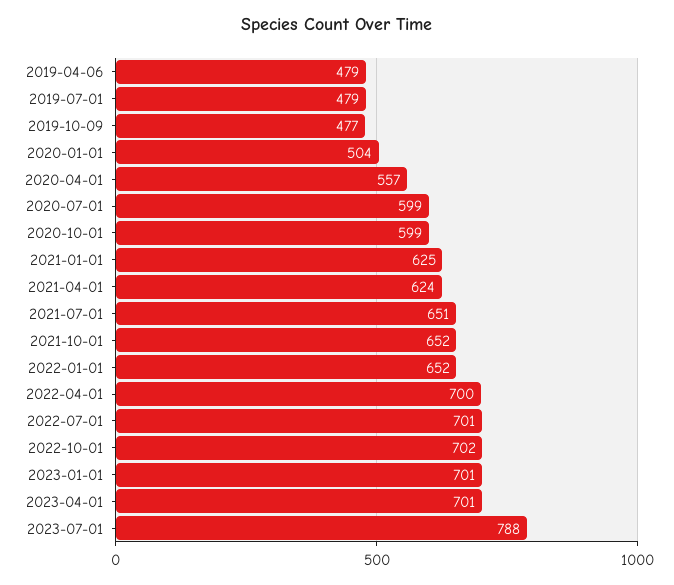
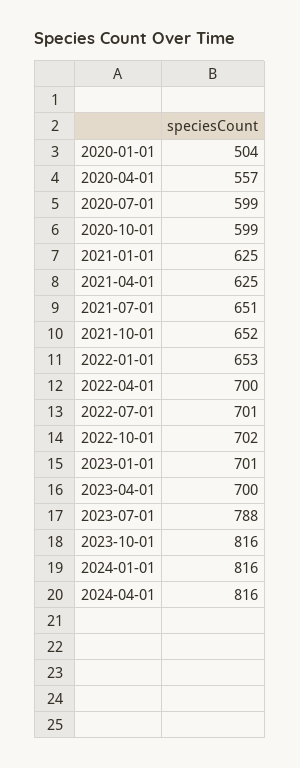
2019-04-06: 479 -> none
2019-07-01: 479 -> none
2019-10-09: 477 -> none
2021-04-01: 624 -> 625
2022-01-01: 652 -> 653
2023-04-01: 701 -> 700
2023-10-01: none -> 816
2024-01-01: none -> 816
2024-04-01: none -> 816

